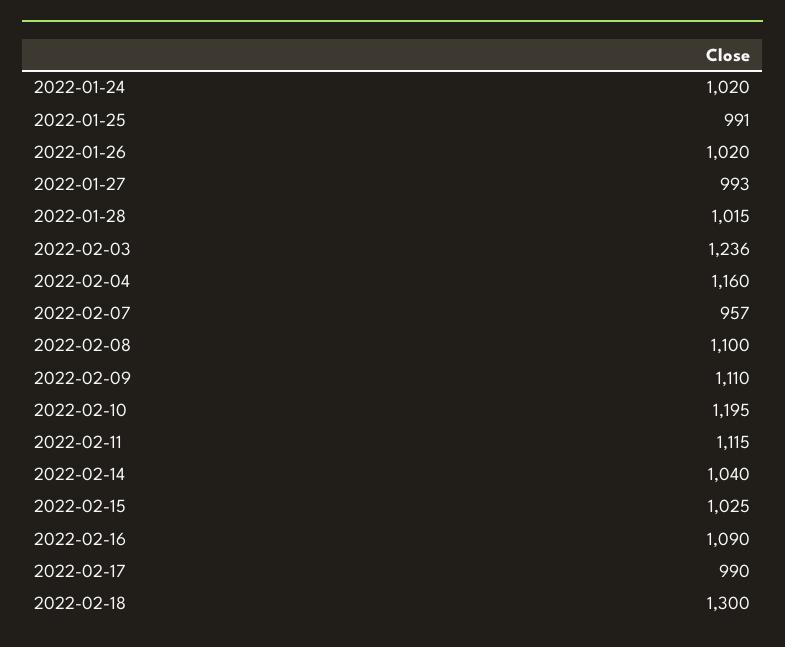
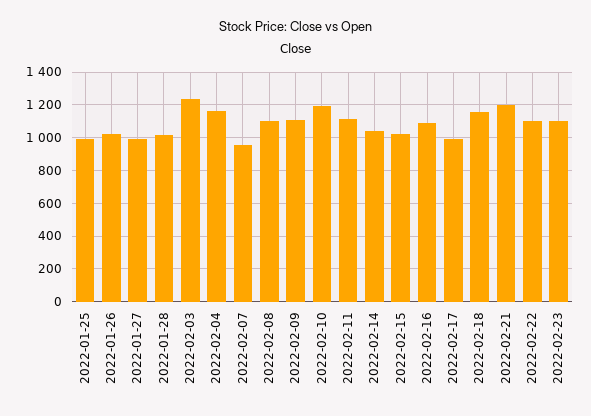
2022-01-24: 1020 -> none
2022-02-18: 1300 -> 1150
2022-02-21: none -> 1200
2022-02-22: none -> 1100
2022-02-23: none -> 1100

